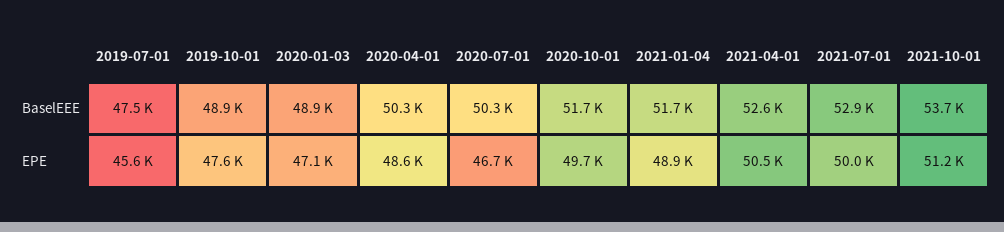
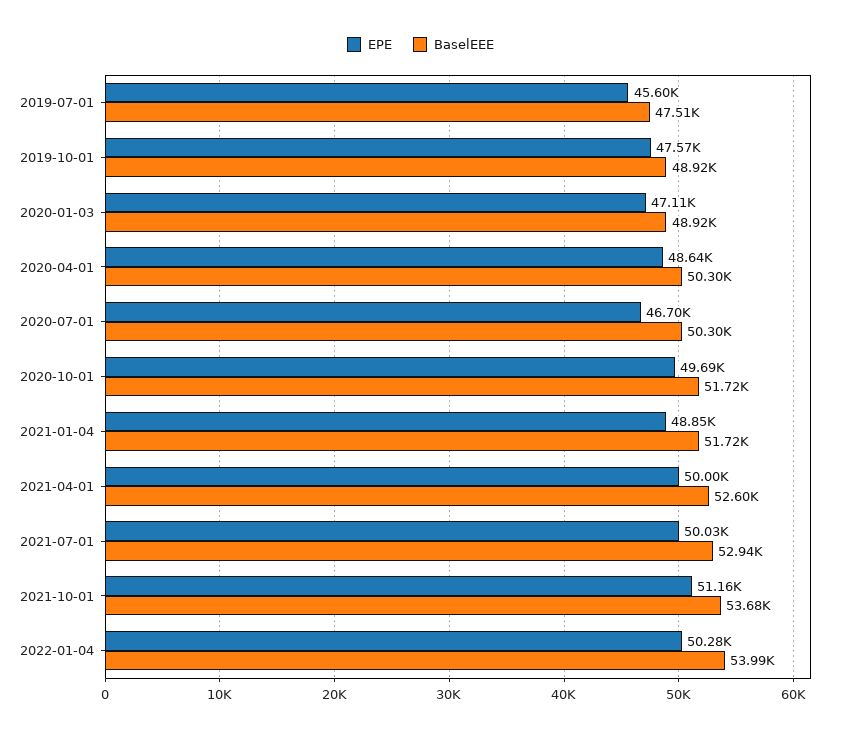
EPE, 2021-04-01: 50500 -> 50000
EPE, 2022-01-04: none -> 50280
BaselEEE, 2022-01-04: none -> 53990

